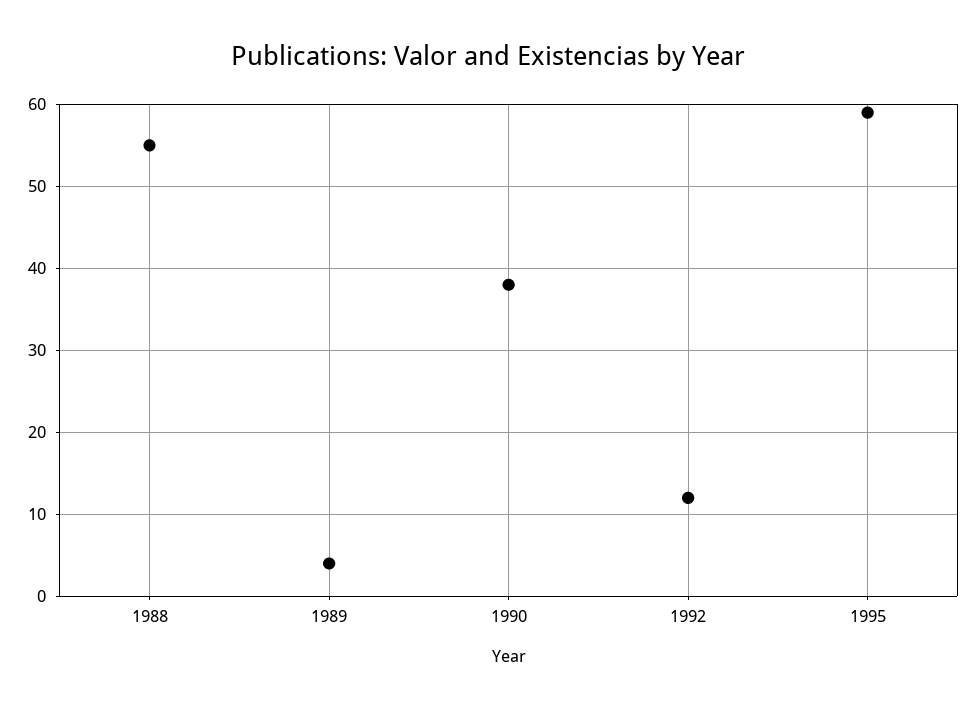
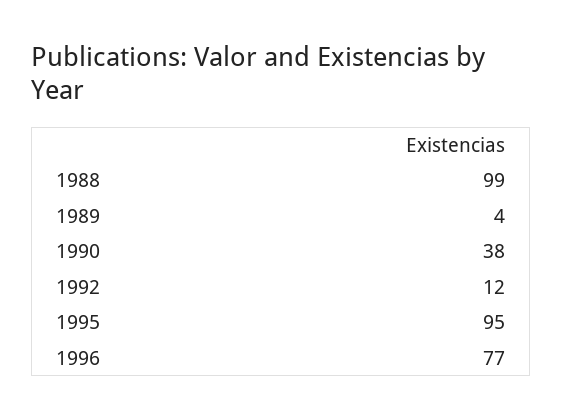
1988: 55 -> 99
1995: 59 -> 95
1996: none -> 77

